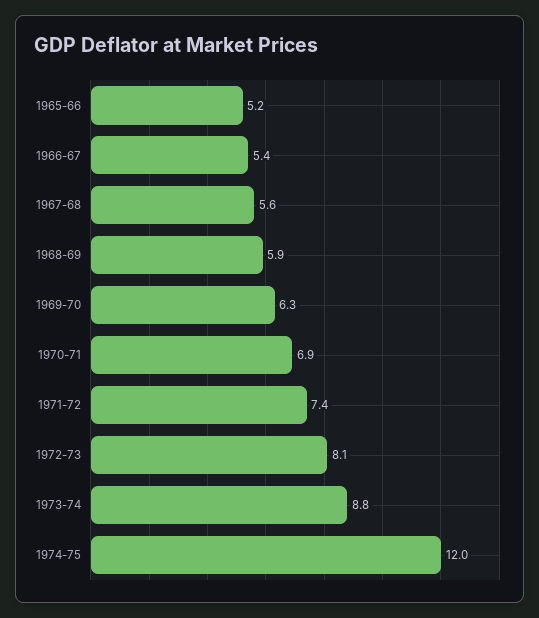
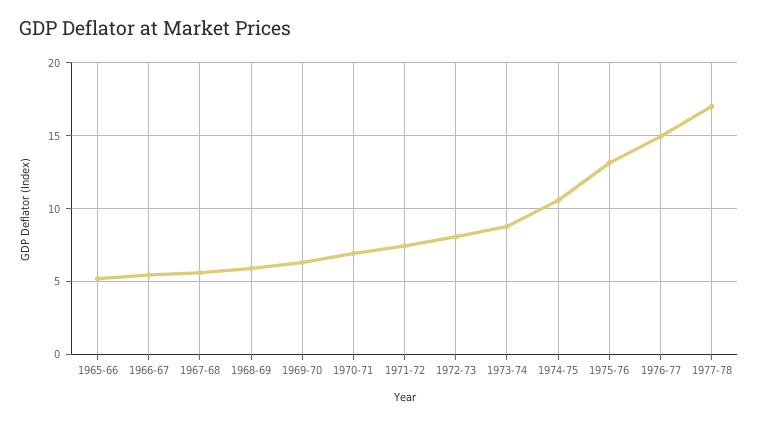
1974-75: 12 -> 10.5
1975-76: none -> 13
1976-77: none -> 15
1977-78: none -> 17

